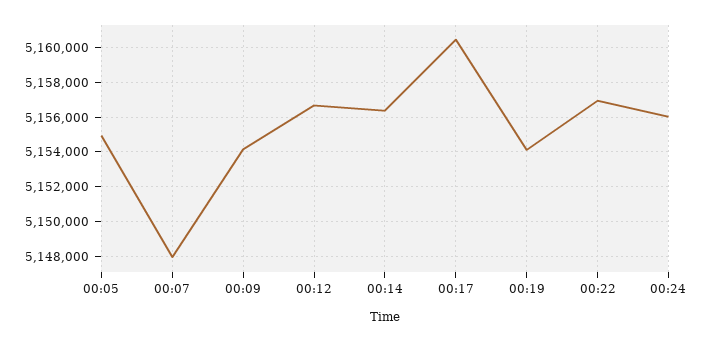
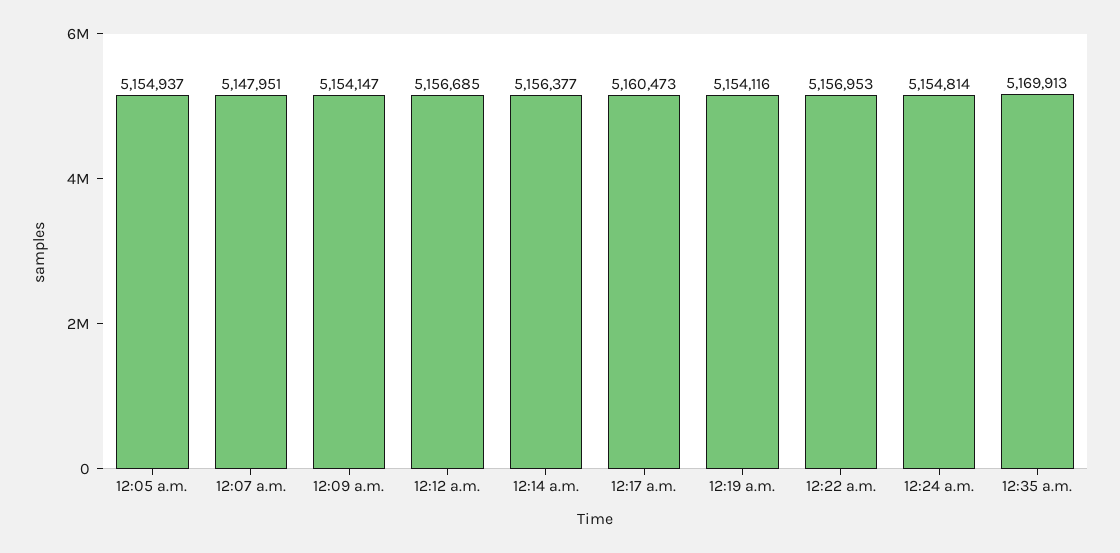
00:24: 5156000 -> 5154814
12:35 a.m.: none -> 5169913

